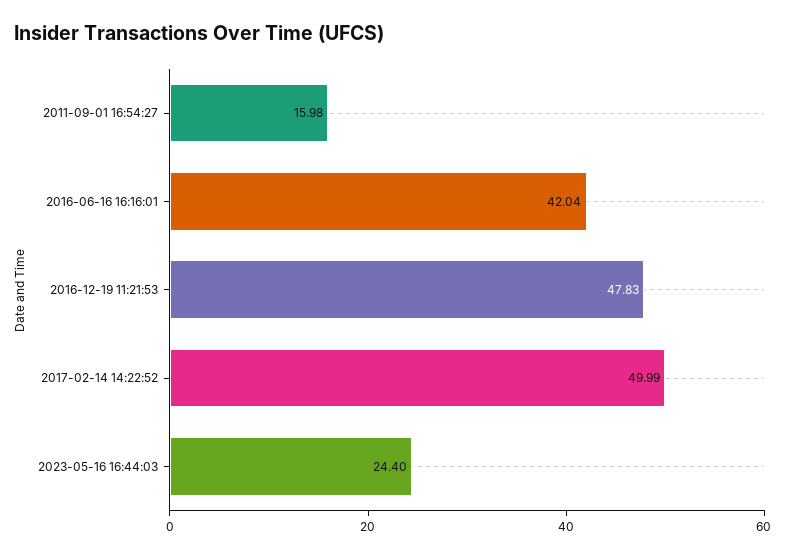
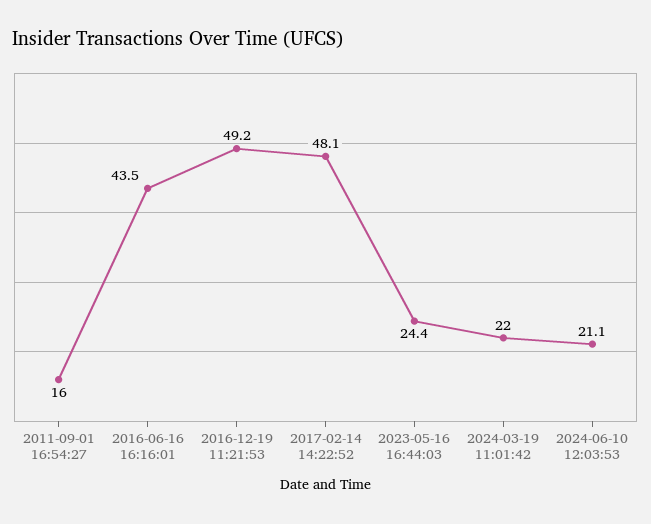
2016-06-16 16:16:01: 42.04 -> 43.5
2016-12-19 11:21:53: 47.83 -> 49.2
2017-02-14 14:22:52: 49.99 -> 48.1
2024-03-19 11:01:42: none -> 22
2024-06-10 12:03:53: none -> 21.1

